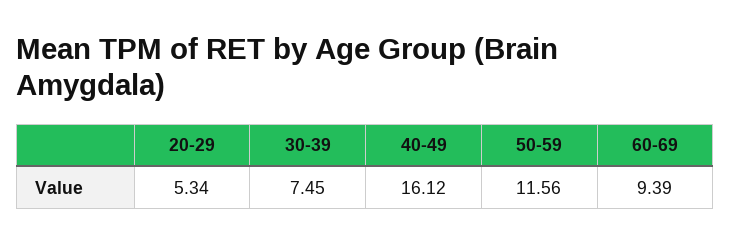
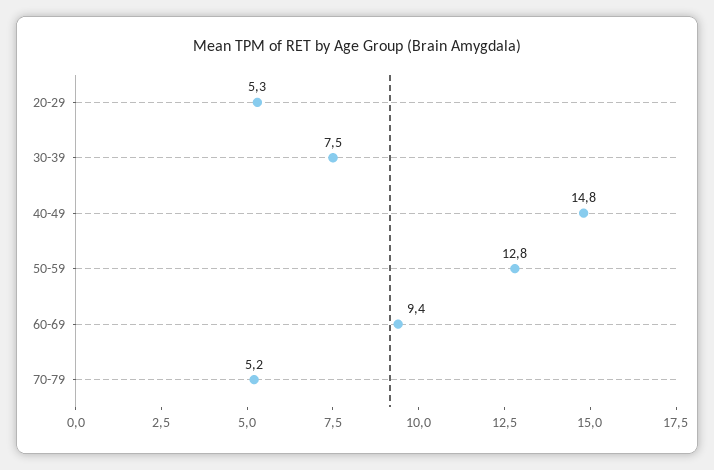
40-49: 16.12 -> 14.8
50-59: 11.56 -> 12.8
70-79: none -> 5.2

